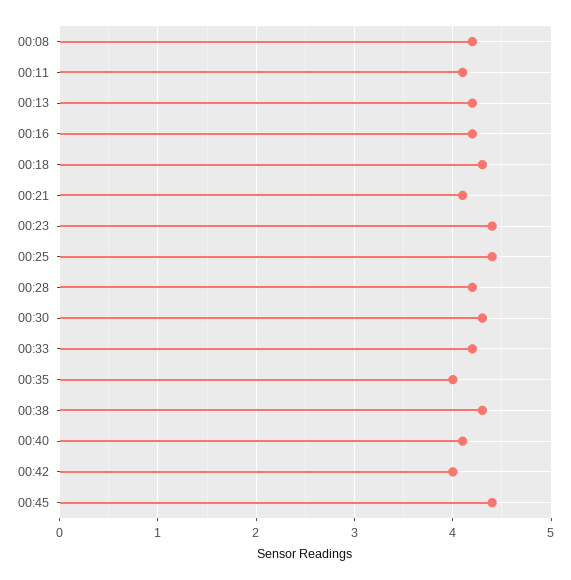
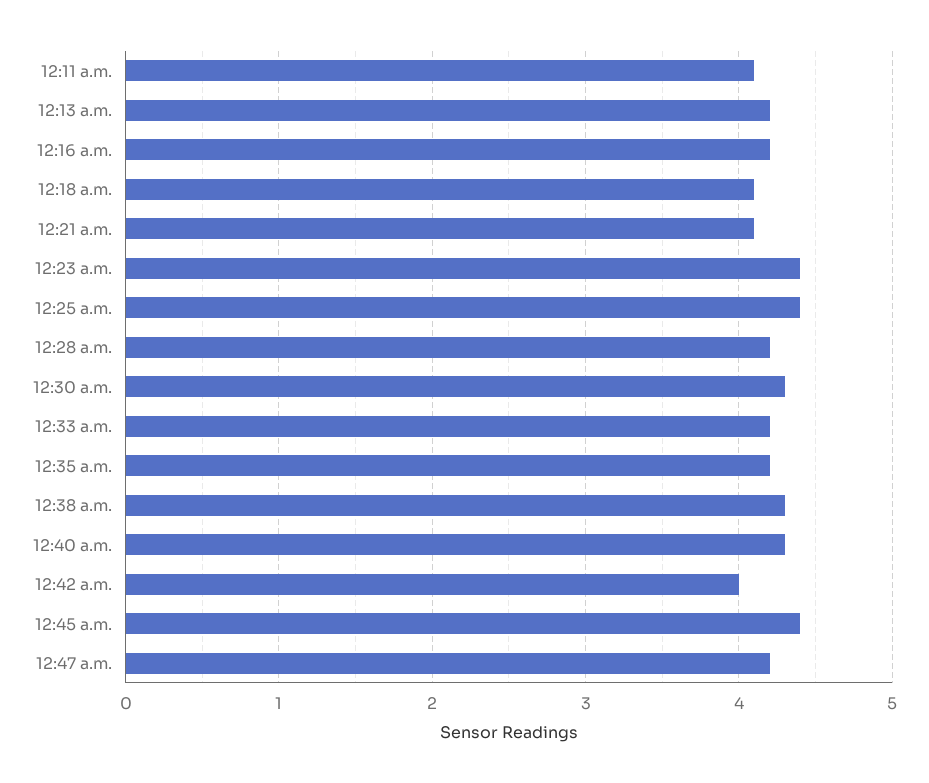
00:08: 4.2 -> none
00:18: 4.3 -> 4.1
00:35: 4 -> 4.2
00:40: 4.1 -> 4.3
12:47 a.m.: none -> 4.2

